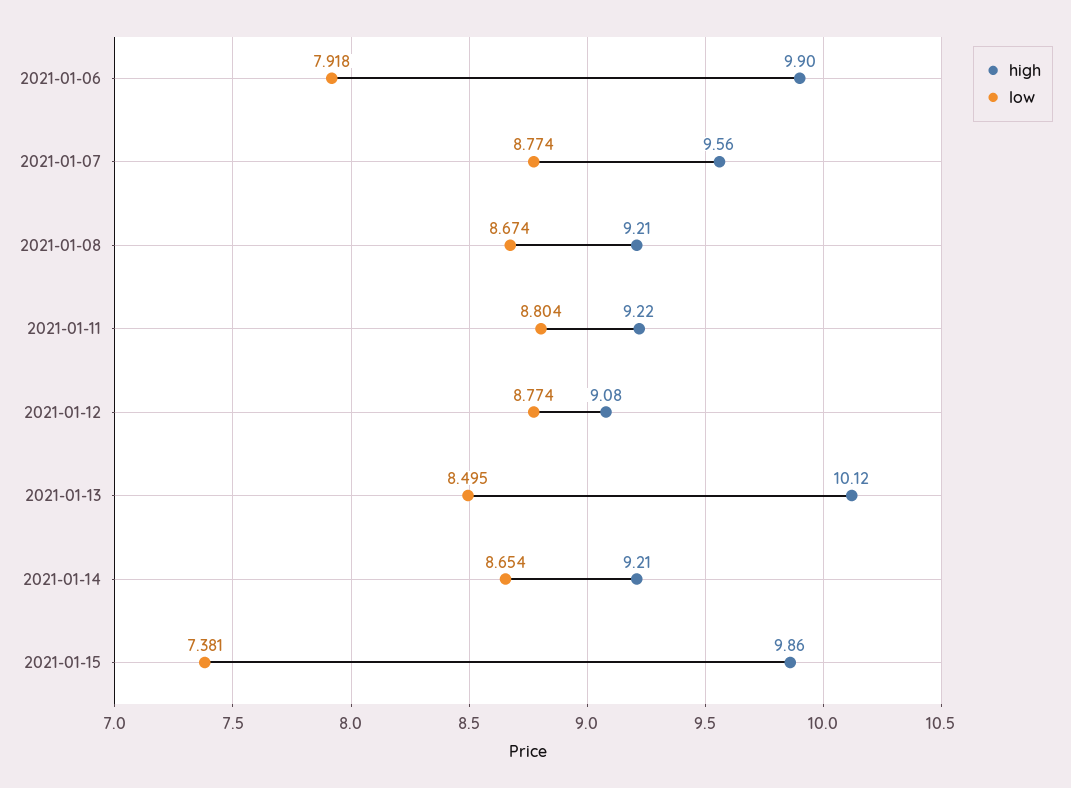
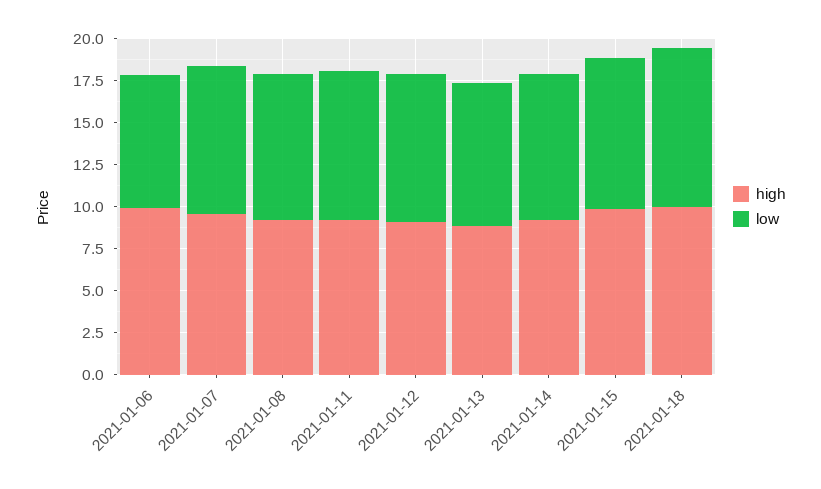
high, 2021-01-13: 10.12 -> 9
low, 2021-01-15: 7.381 -> 9
high, 2021-01-18: none -> 10
low, 2021-01-18: none -> 9.5

